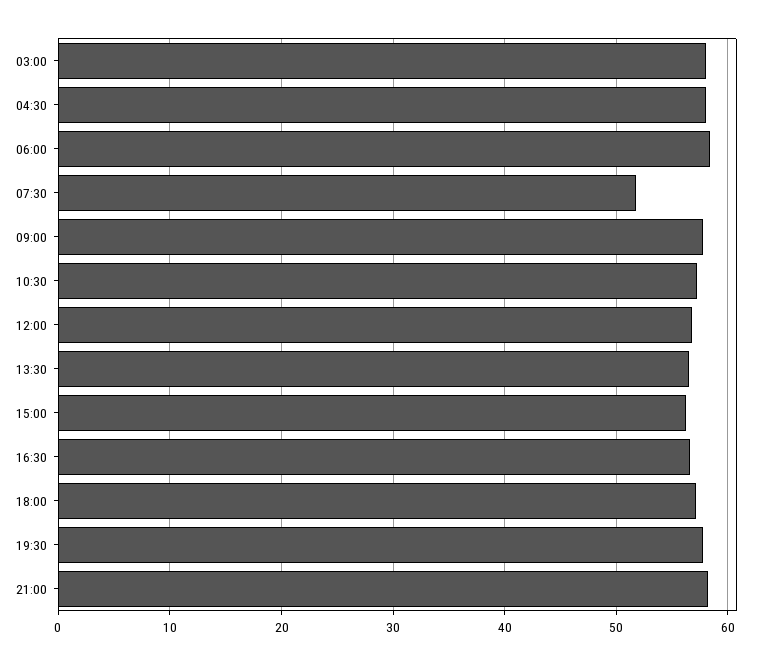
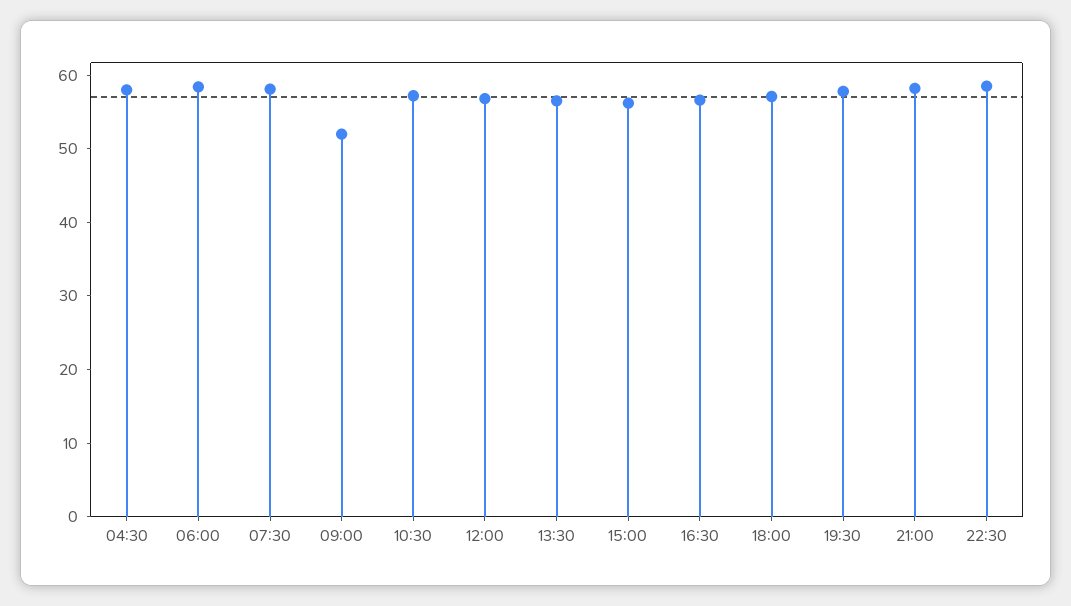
03:00: 58 -> none
07:30: 52 -> 58
09:00: 58 -> 52
22:30: none -> 58

